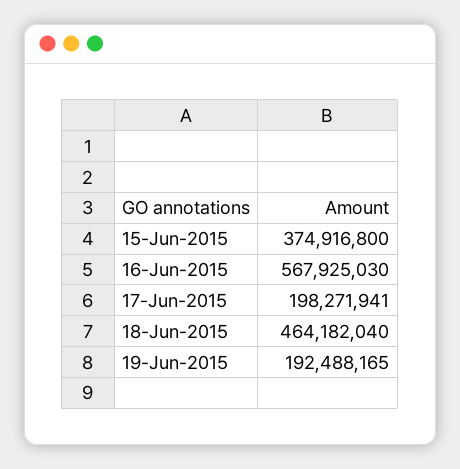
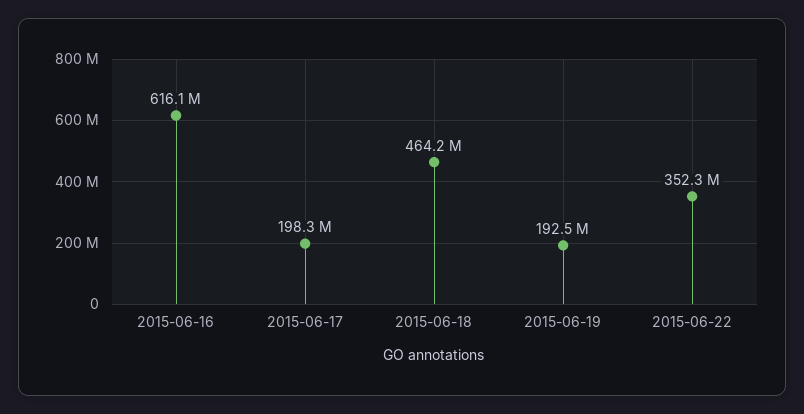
15-Jun-2015: 374916800 -> none
16-Jun-2015: 567925030 -> 616100000
2015-06-22: none -> 352300000

